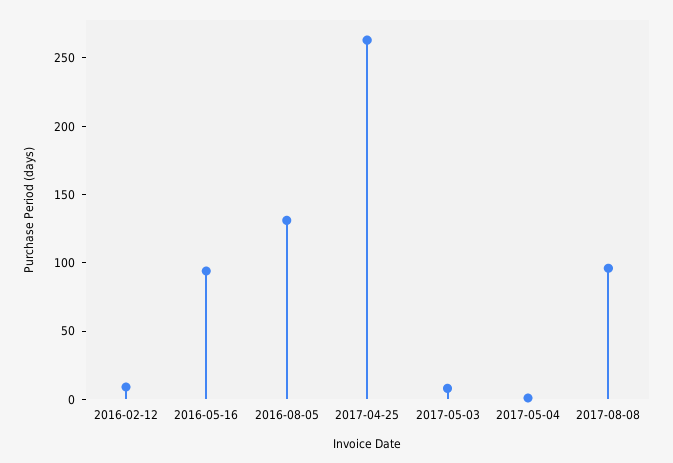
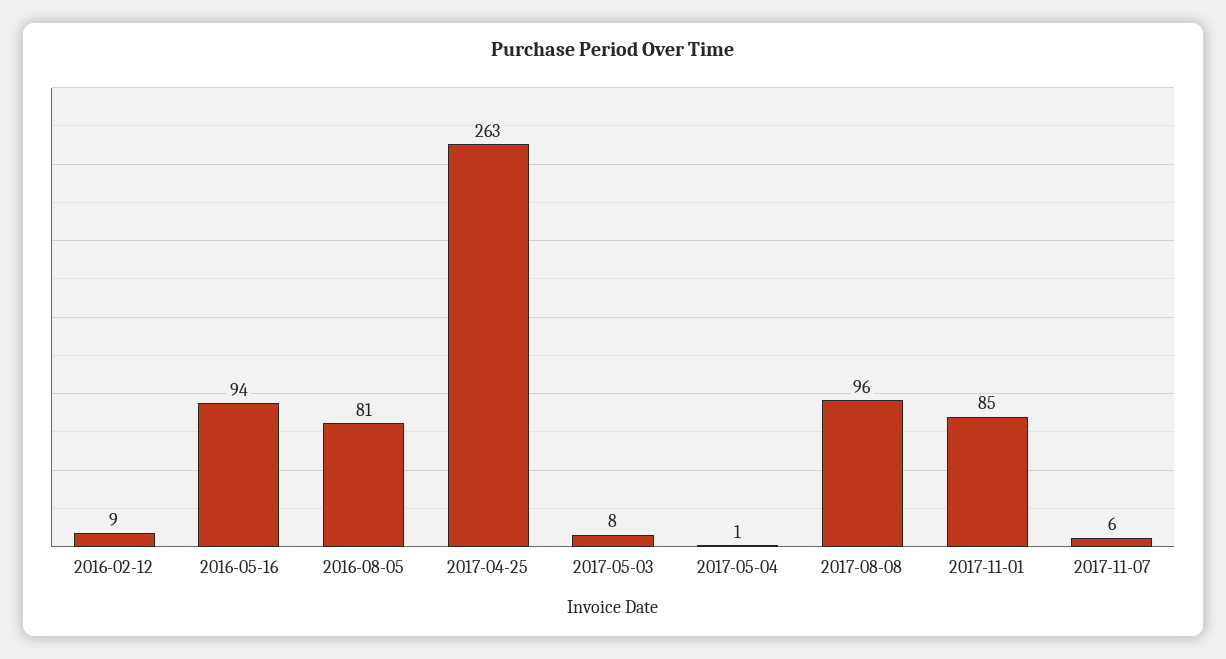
2016-08-05: 130 -> 81
2017-11-01: none -> 85
2017-11-07: none -> 6

